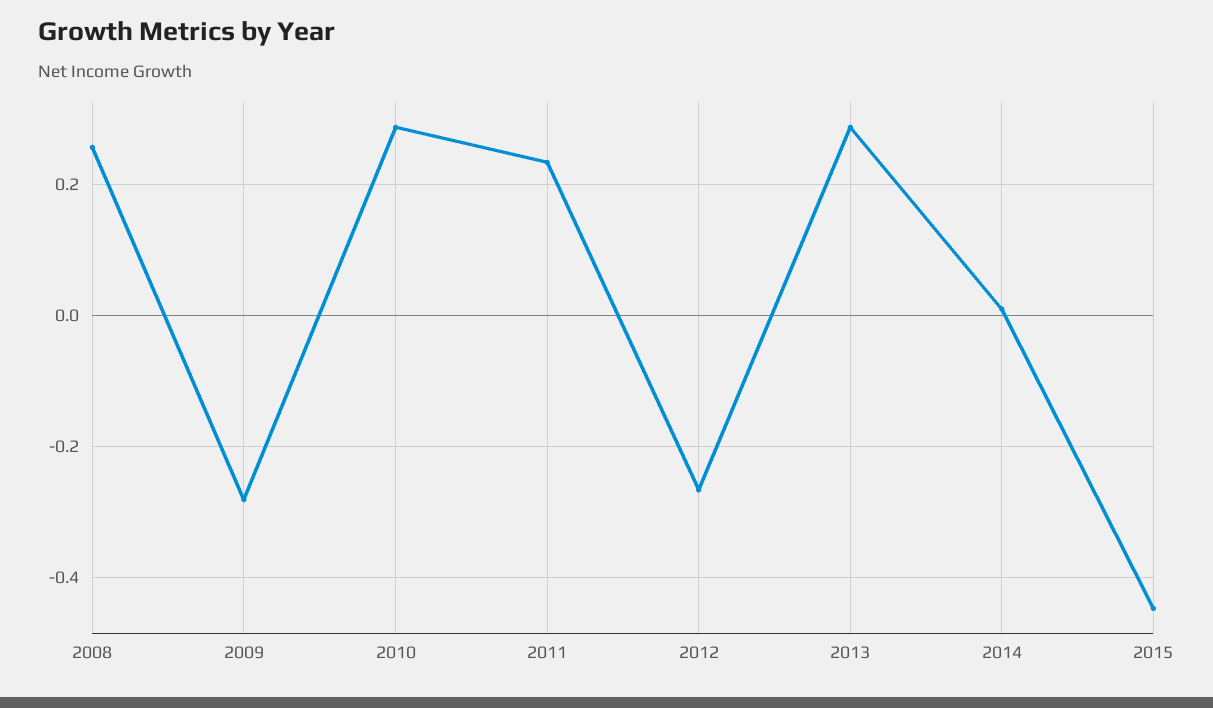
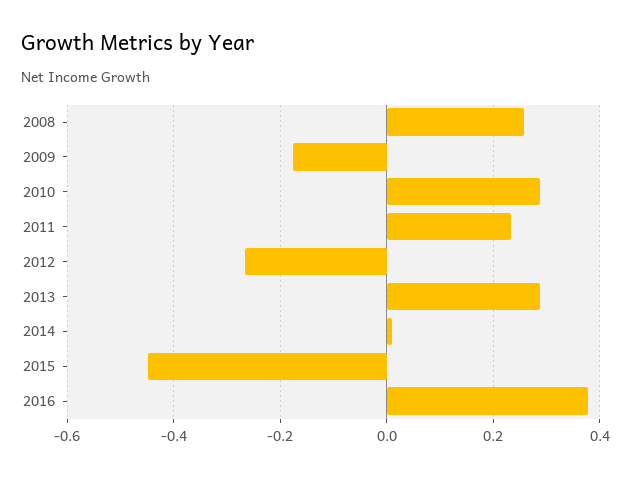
2009: -0.28 -> -0.18
2016: none -> 0.38

